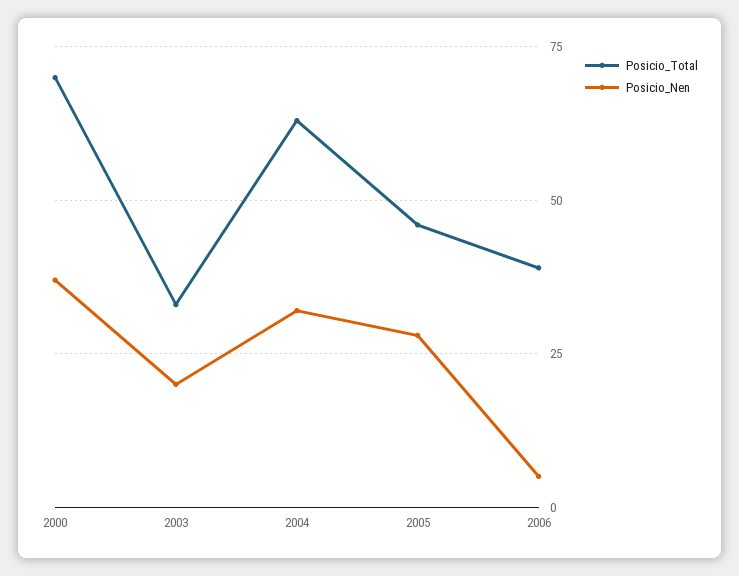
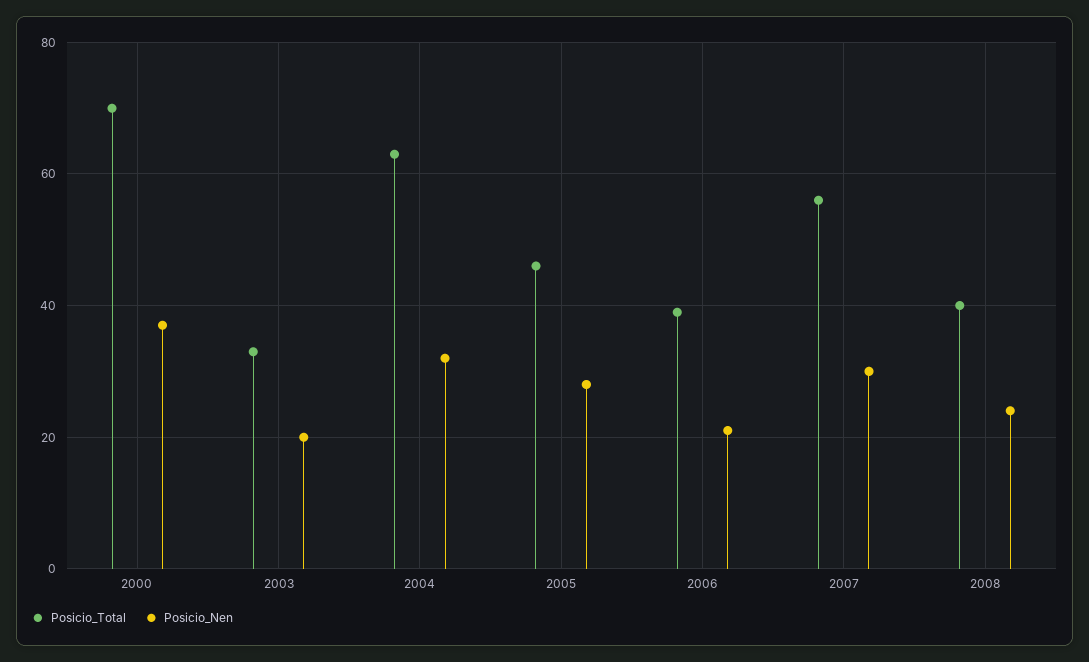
Posicio_Nen, 2006: 5 -> 20
Posicio_Total, 2007: none -> 55
Posicio_Nen, 2007: none -> 30
Posicio_Total, 2008: none -> 40
Posicio_Nen, 2008: none -> 25

